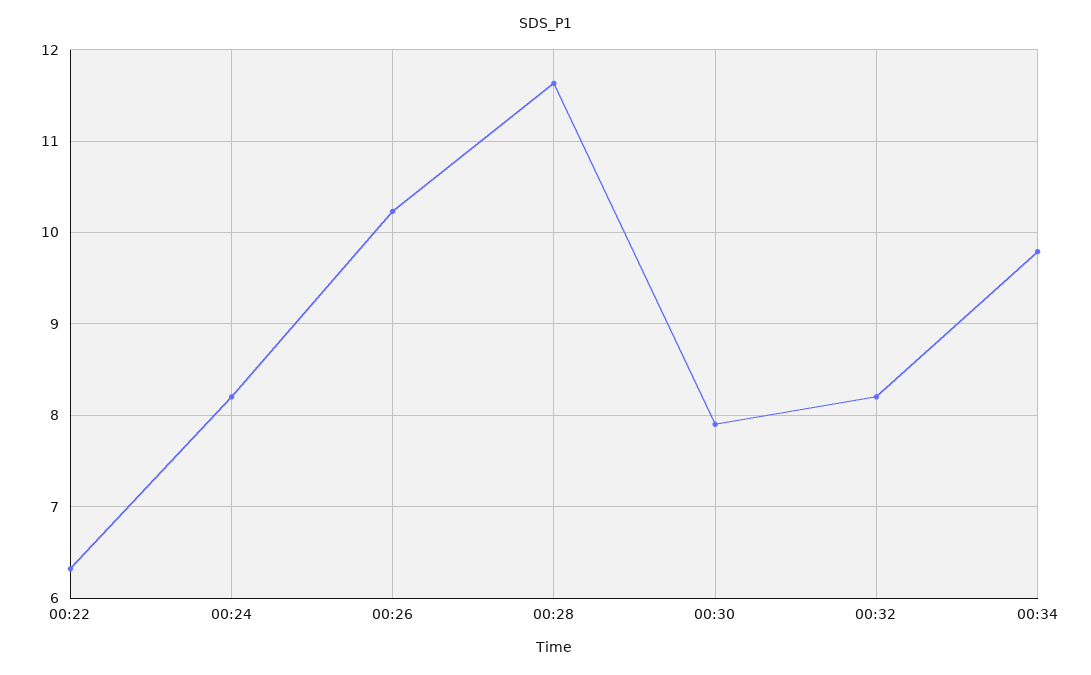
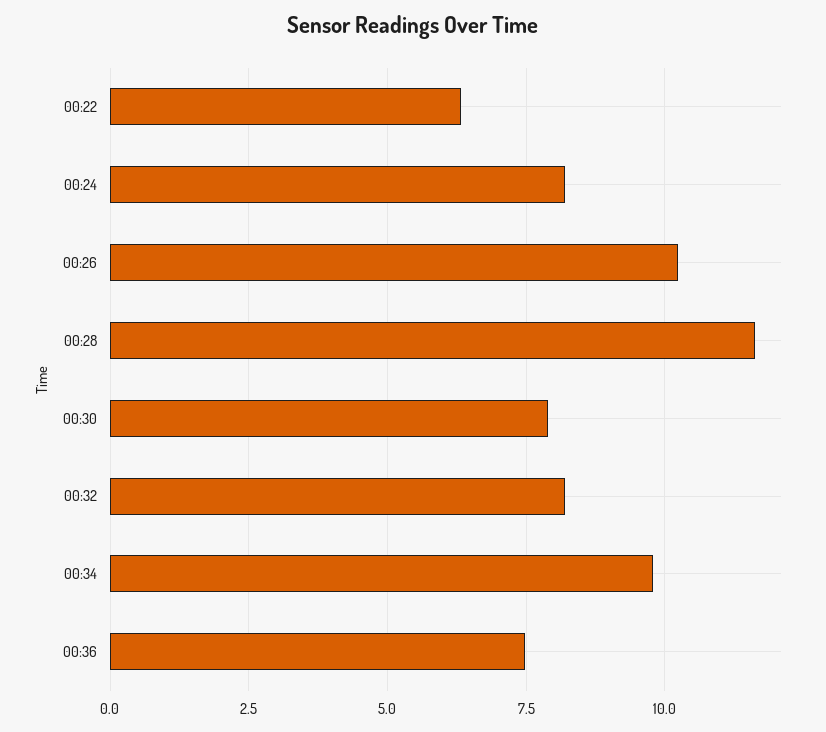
00:36: none -> 7.5

